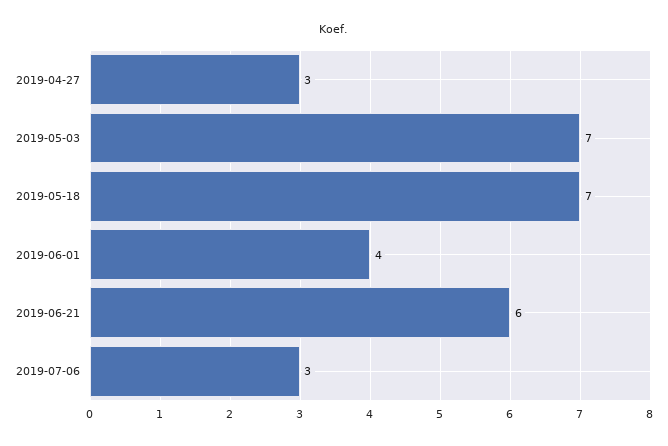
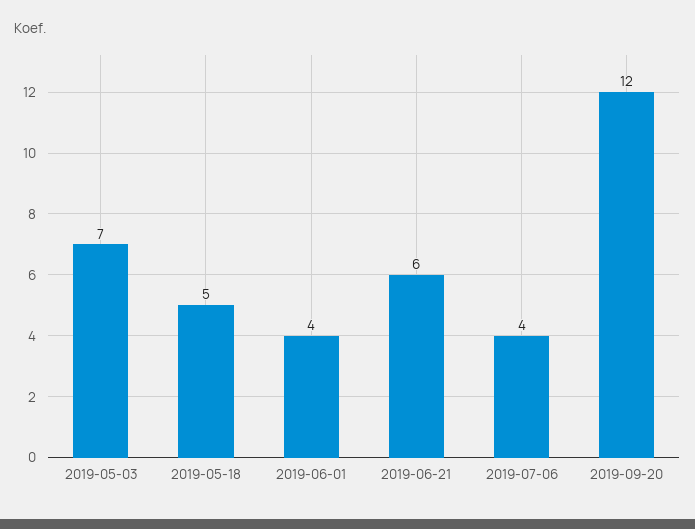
2019-04-27: 3 -> none
2019-05-18: 7 -> 5
2019-07-06: 3 -> 4
2019-09-20: none -> 12

